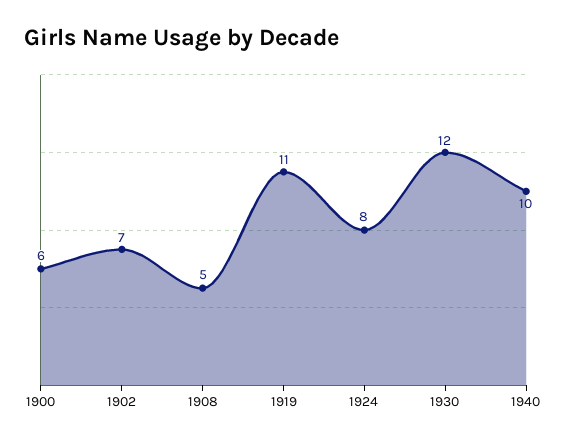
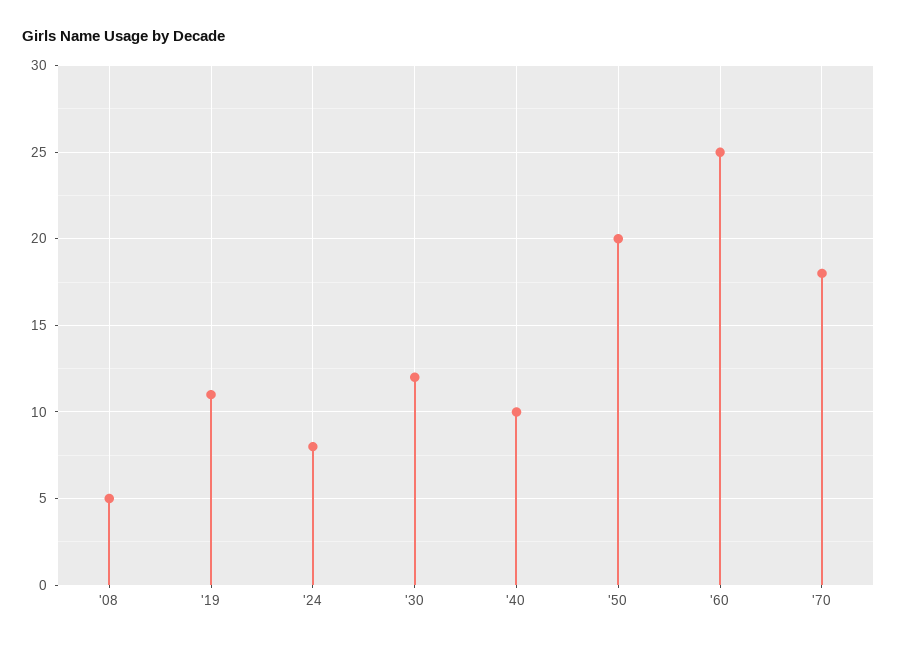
1900: 6 -> none
1902: 7 -> none
'50: none -> 20
'60: none -> 25
'70: none -> 18

